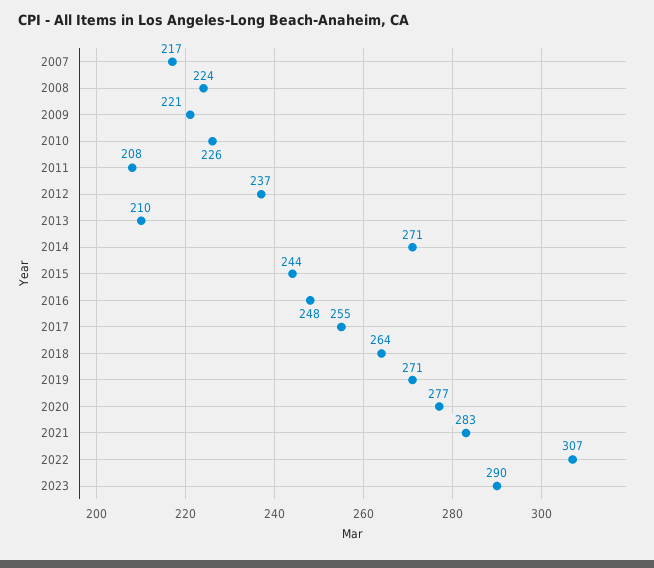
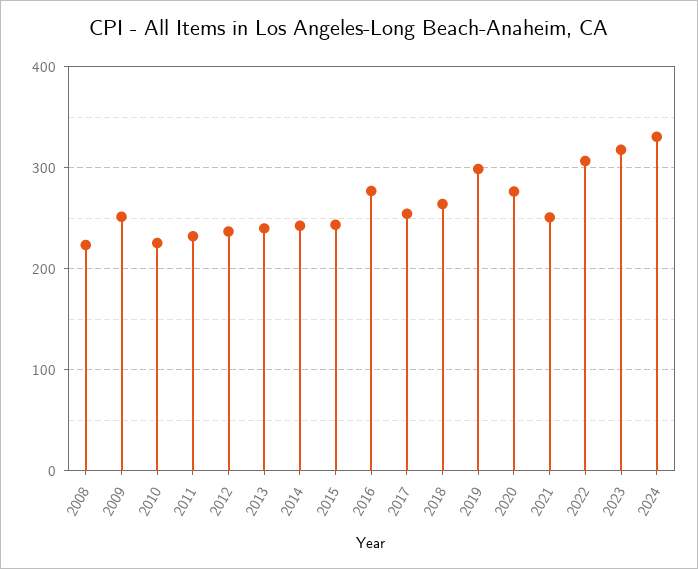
2007: 217 -> none
2009: 221 -> 250
2011: 208 -> 230
2013: 210 -> 240
2014: 271 -> 240
2016: 248 -> 280
2019: 271 -> 300
2021: 283 -> 250
2023: 290 -> 320
2024: none -> 330

